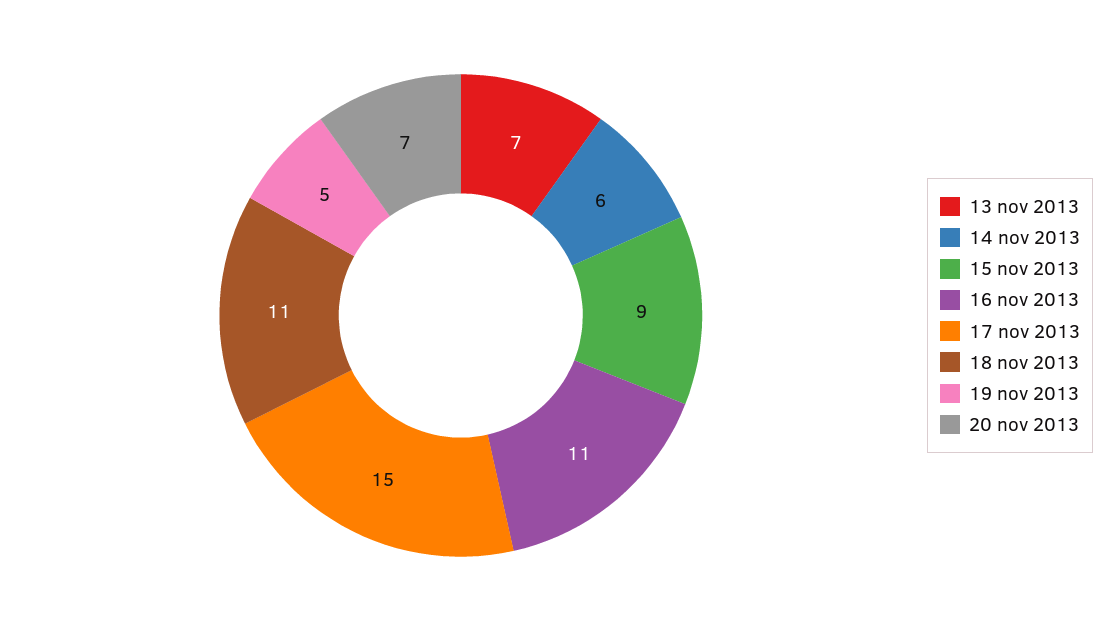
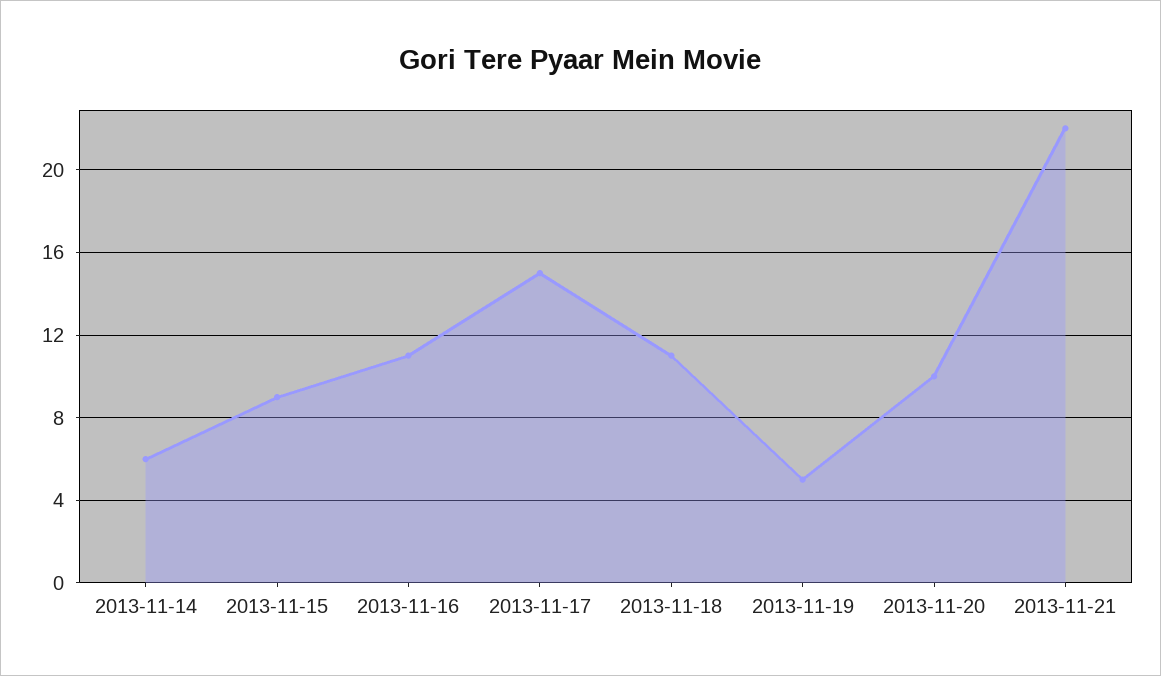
13 nov 2013: 7 -> none
20 nov 2013: 7 -> 10
2013-11-21: none -> 22

